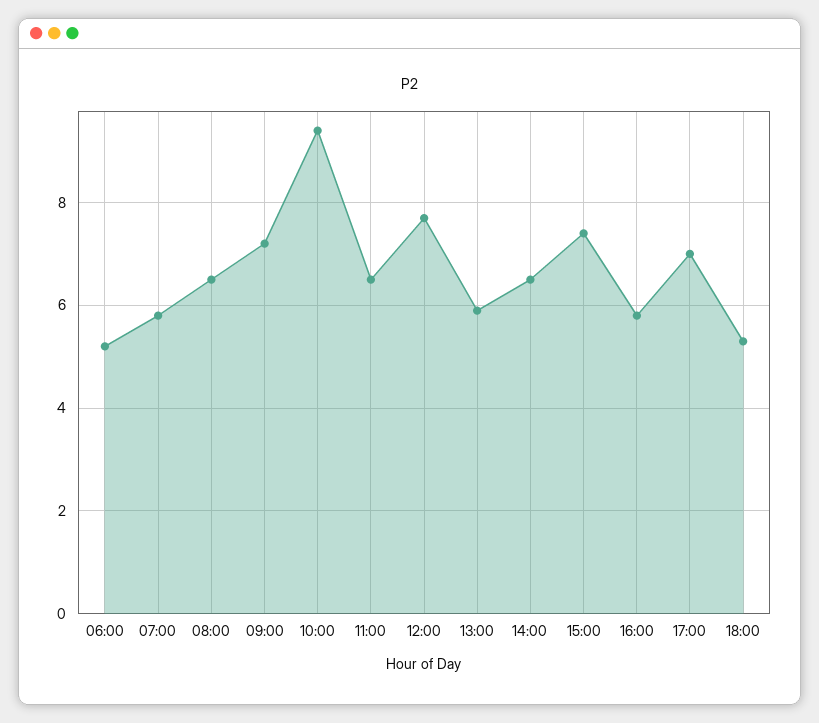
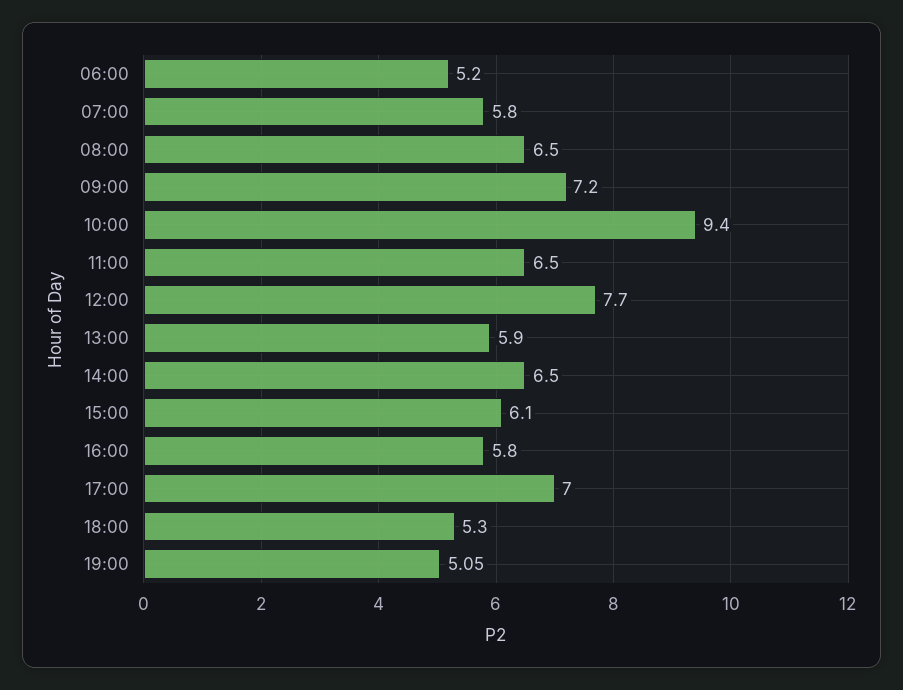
15:00: 7.5 -> 6.1
19:00: none -> 5.05

